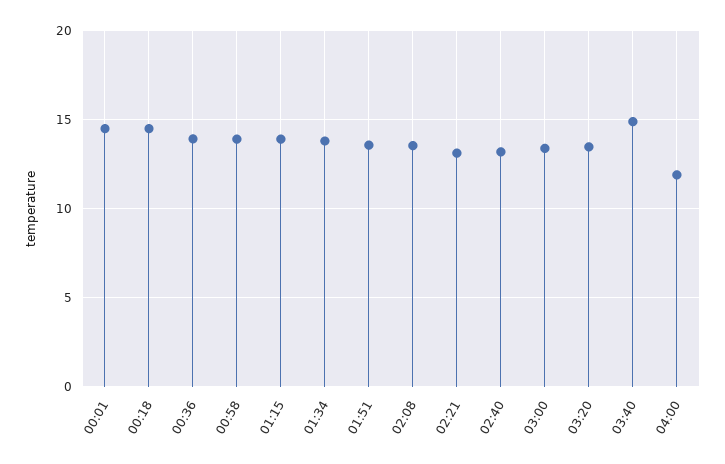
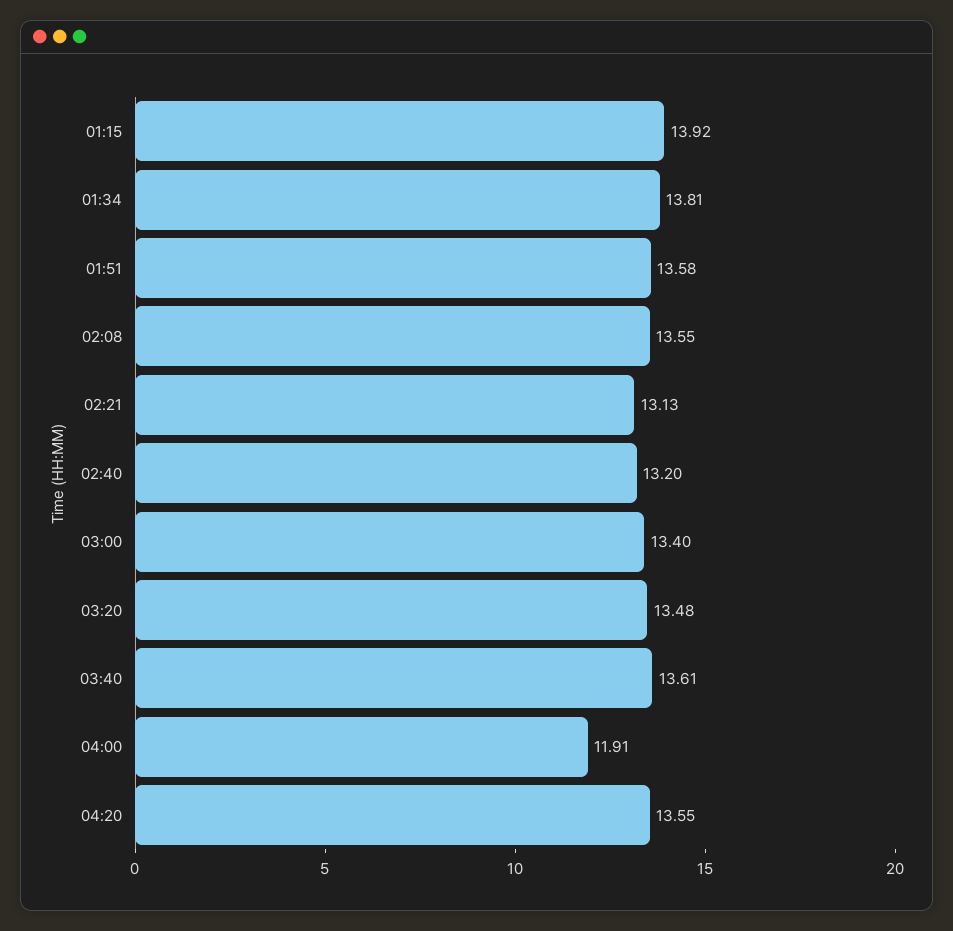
00:01: 14.5 -> none
00:18: 14.5 -> none
00:36: 14 -> none
00:58: 14 -> none
03:40: 15 -> 13.61
04:20: none -> 13.55

